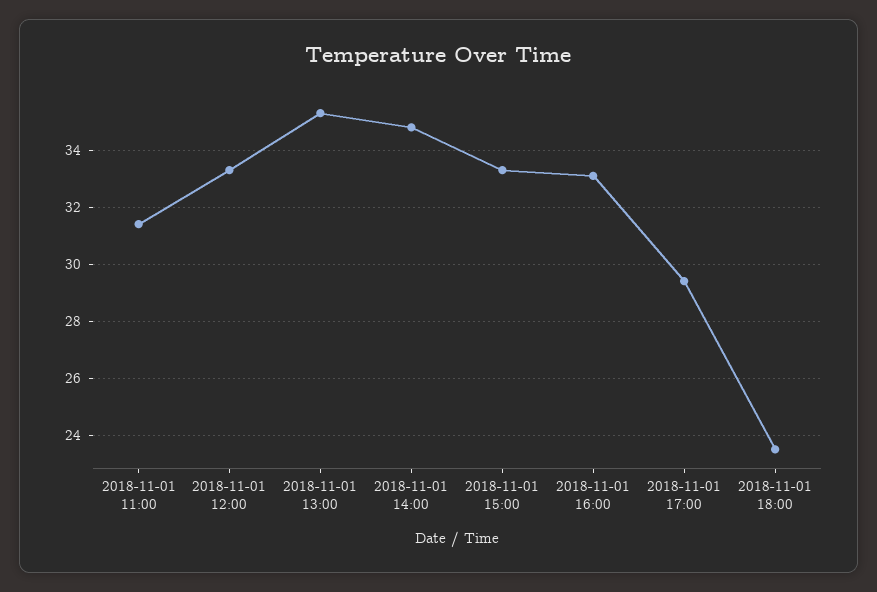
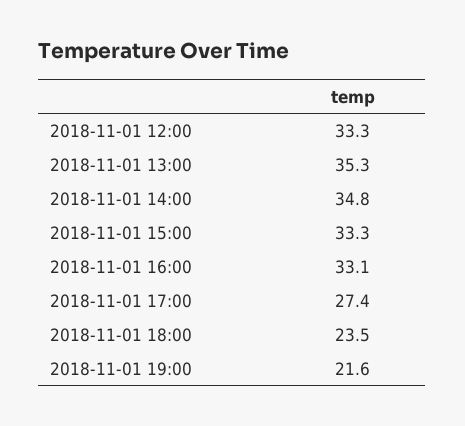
2018-11-01 11:00: 31.5 -> none
2018-11-01 17:00: 29.5 -> 27.4
2018-11-01 19:00: none -> 21.6

